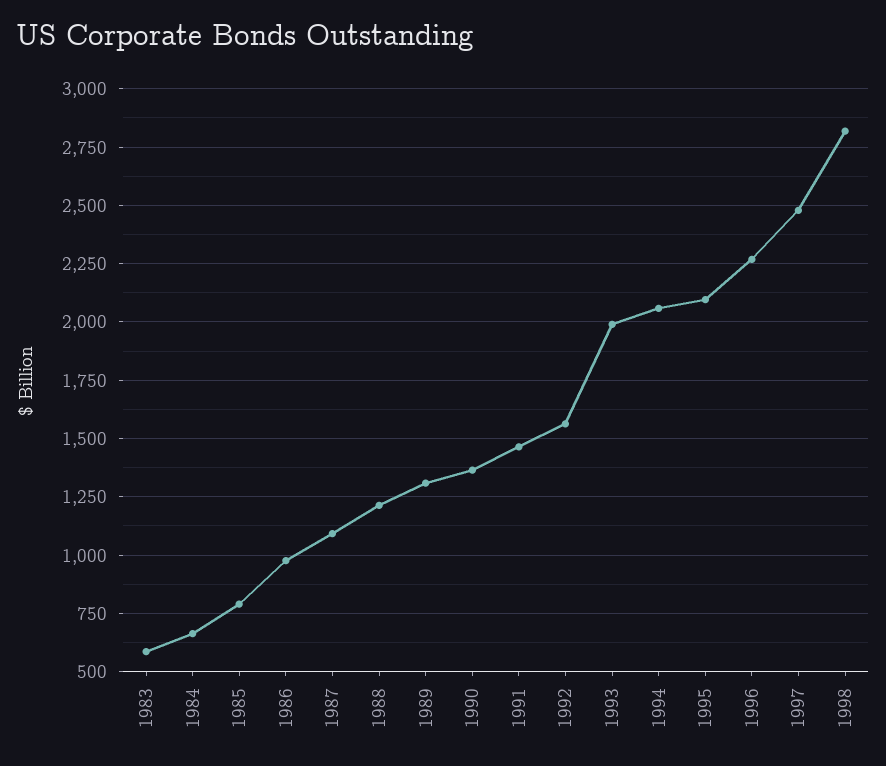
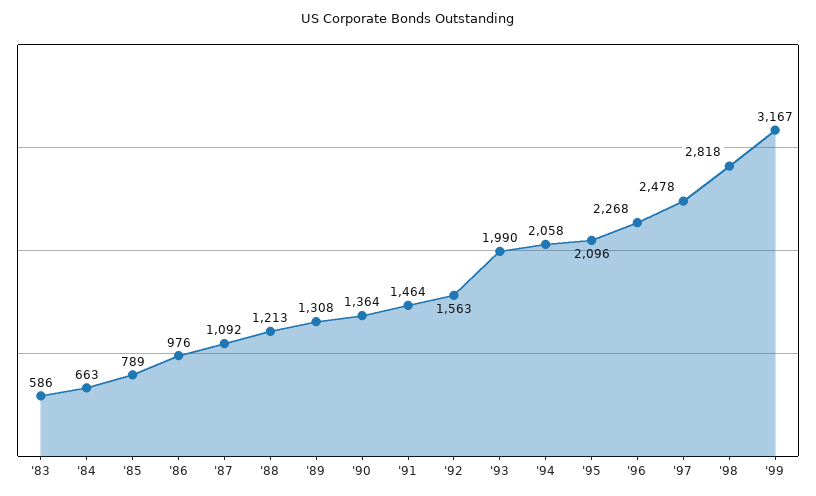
'99: none -> 3167

